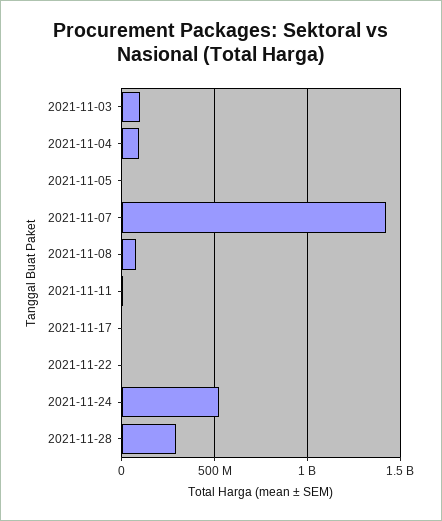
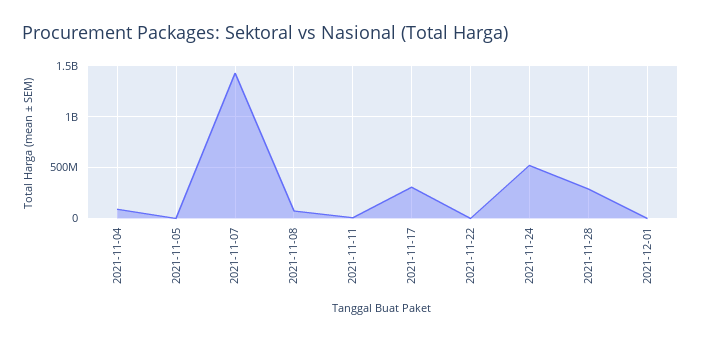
2021-11-03: 100000000 -> none
2021-11-17: 0 -> 300000000
2021-12-01: none -> 0

